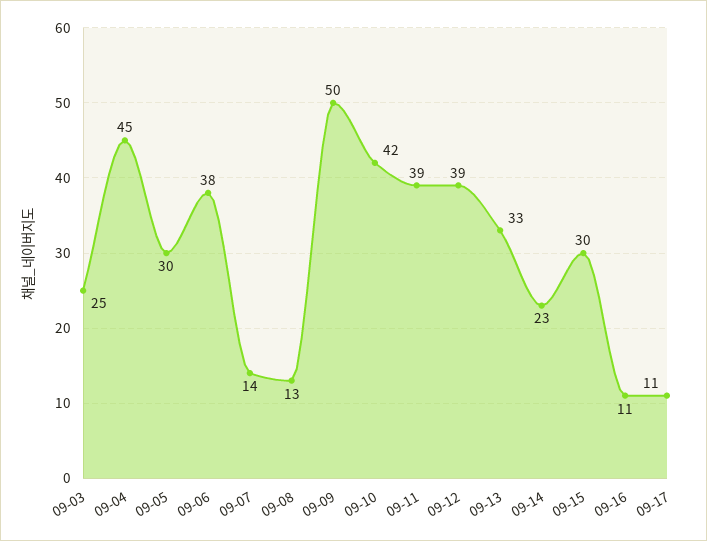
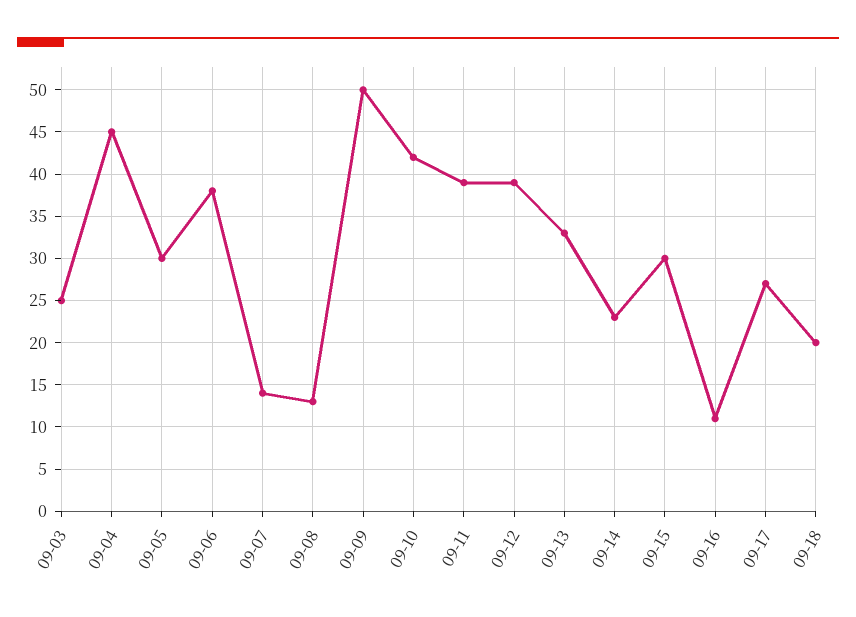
09-17: 11 -> 27
09-18: none -> 20

